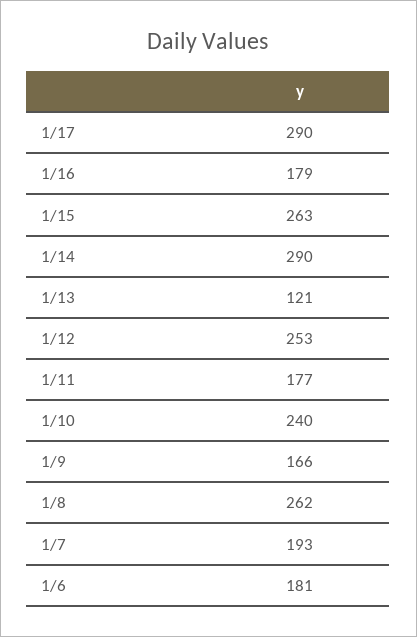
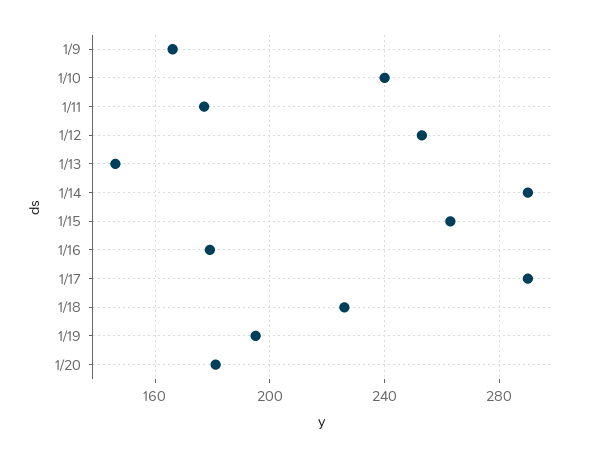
1/13: 121 -> 145
1/8: 262 -> none
1/7: 193 -> none
1/6: 181 -> none
1/18: none -> 225
1/19: none -> 195
1/20: none -> 180

